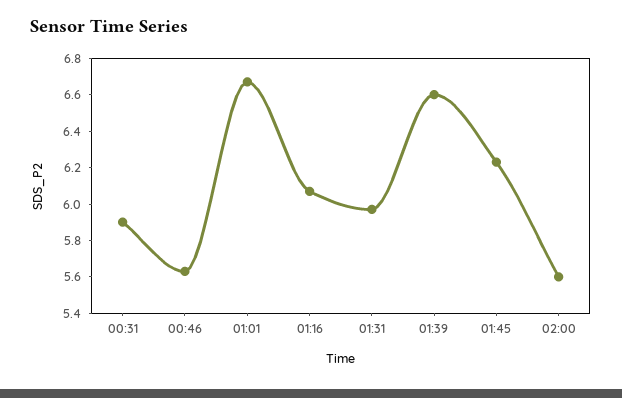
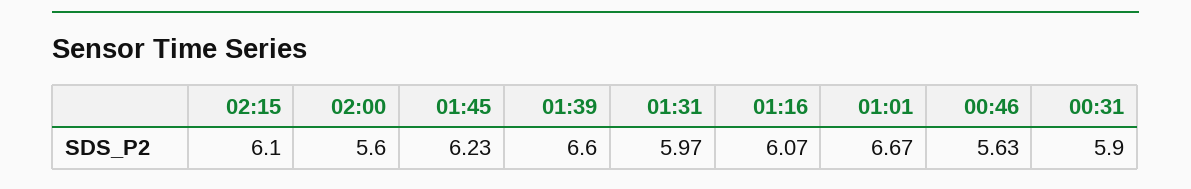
02:15: none -> 6.1

